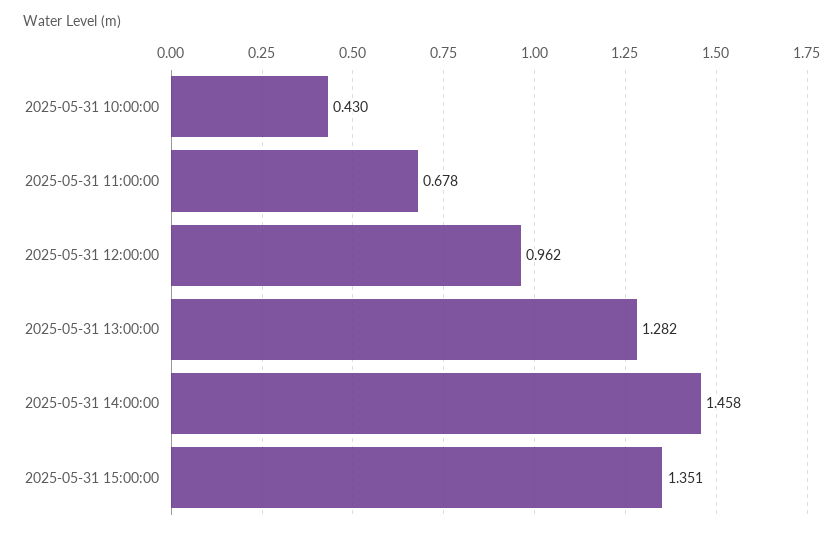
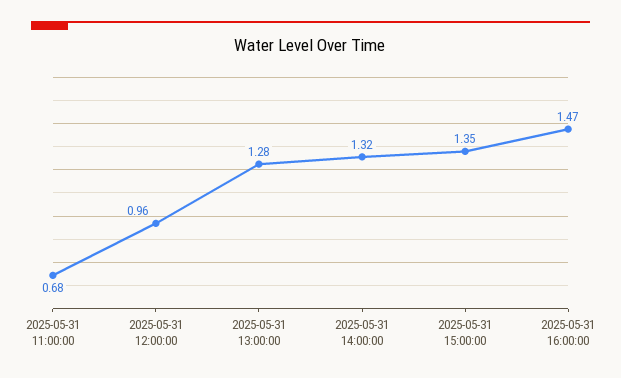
2025-05-31 10:00:00: 0.43 -> none
2025-05-31 14:00:00: 1.458 -> 1.32
2025-05-31 16:00:00: none -> 1.47

